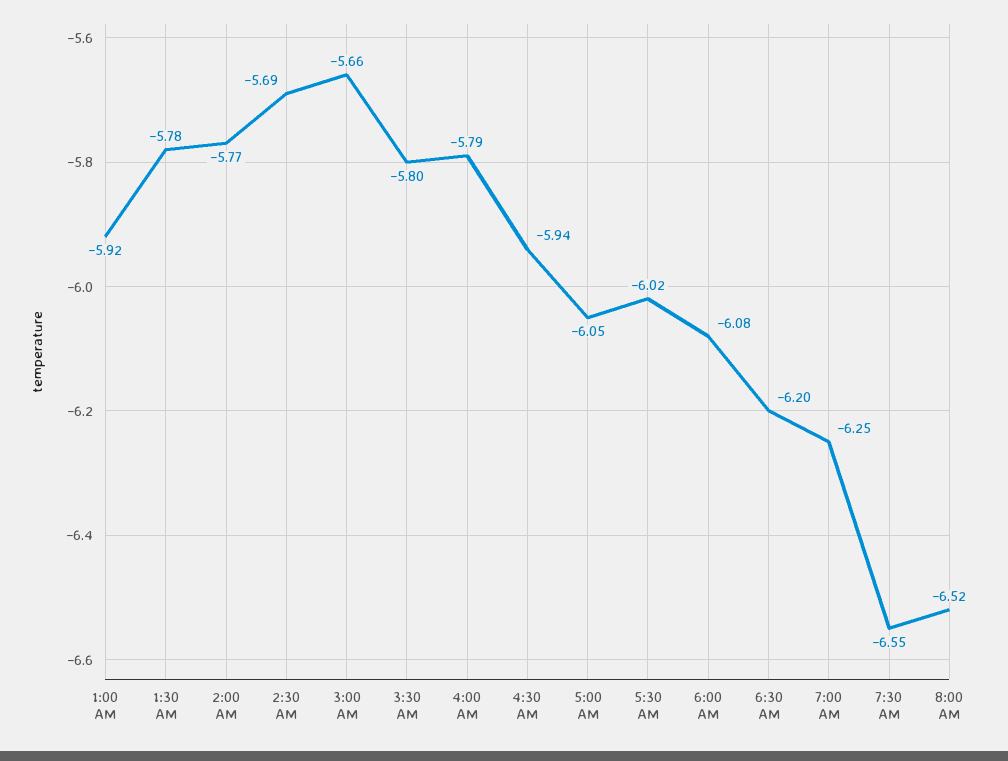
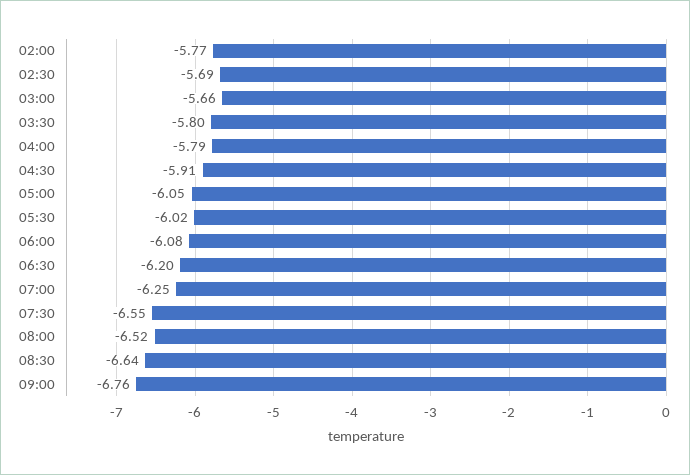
1:00 AM: -5.92 -> none
1:30 AM: -5.78 -> none
4:30 AM: -5.94 -> -5.91
08:30: none -> -6.64
09:00: none -> -6.76

